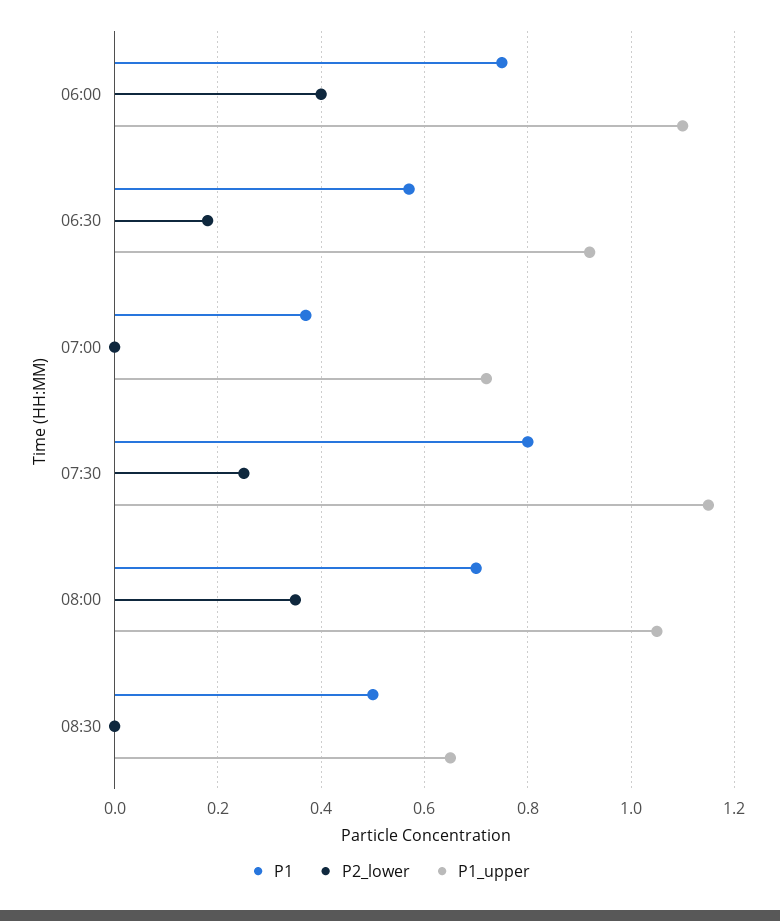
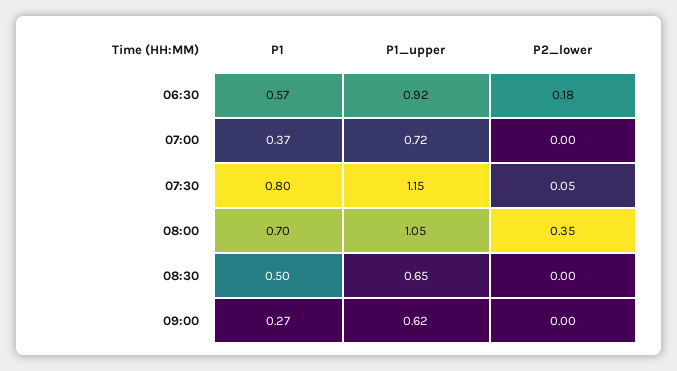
P1, 06:00: 0.75 -> none
P2_lower, 06:00: 0.4 -> none
P1_upper, 06:00: 1.1 -> none
P2_lower, 07:30: 0.25 -> 0.05
P1, 09:00: none -> 0.27
P1_upper, 09:00: none -> 0.62
P2_lower, 09:00: none -> 0

